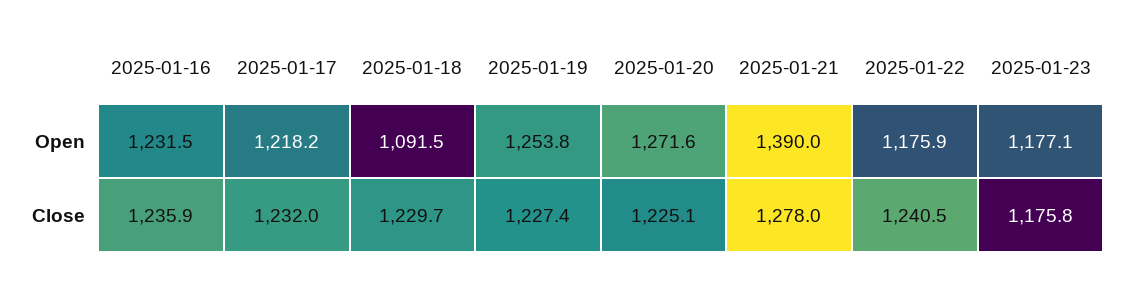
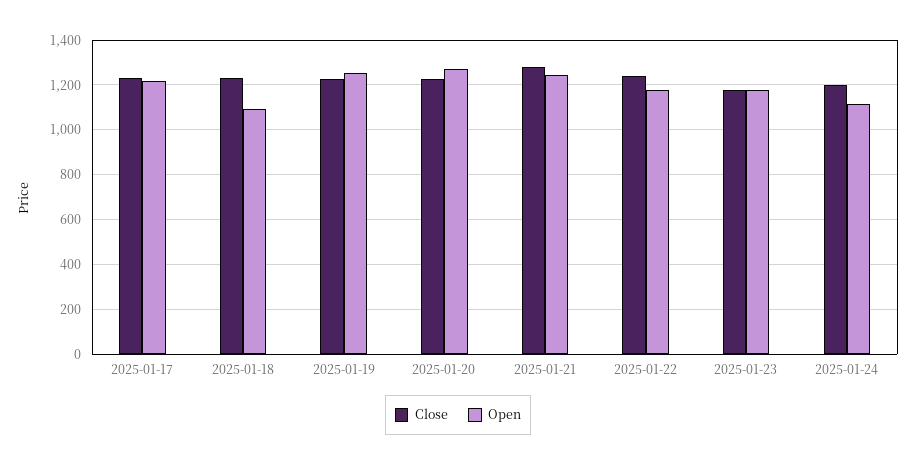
Open, 2025-01-16: 1231.5 -> none
Open, 2025-01-21: 1390 -> 1250
Close, 2025-01-16: 1235.9 -> none
Close, 2025-01-24: none -> 1200
Open, 2025-01-24: none -> 1100

